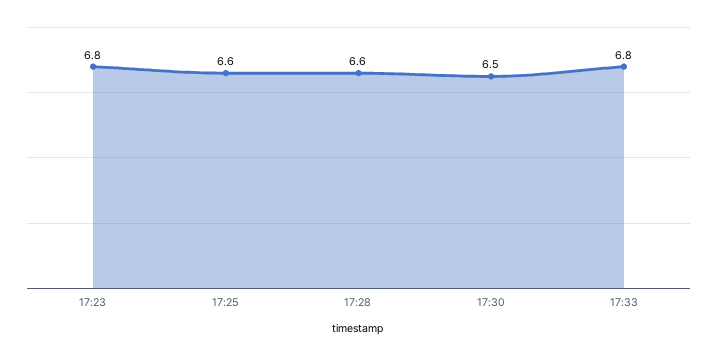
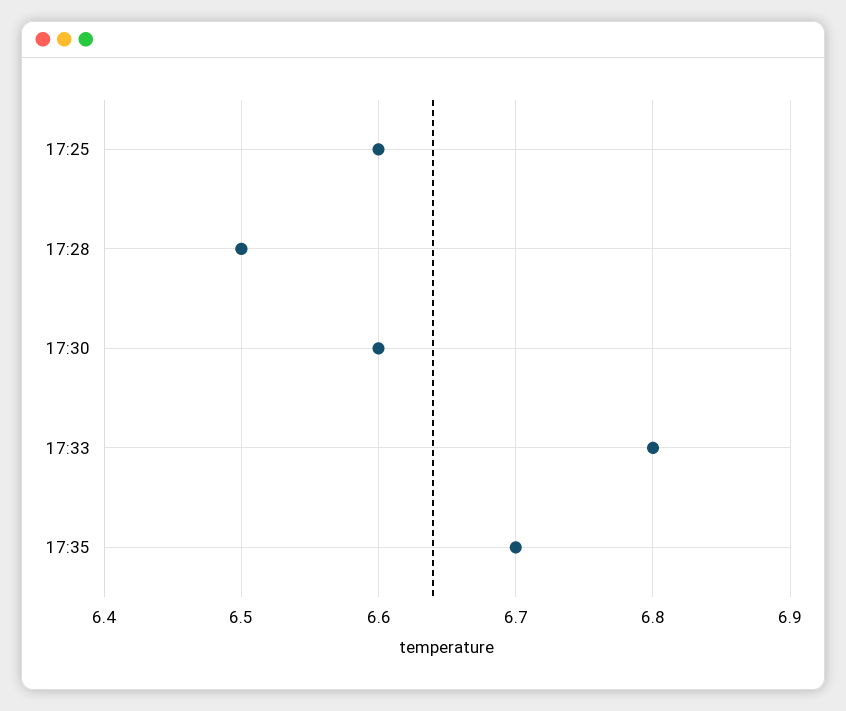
17:23: 6.8 -> none
17:28: 6.6 -> 6.5
17:30: 6.5 -> 6.6
17:35: none -> 6.7

